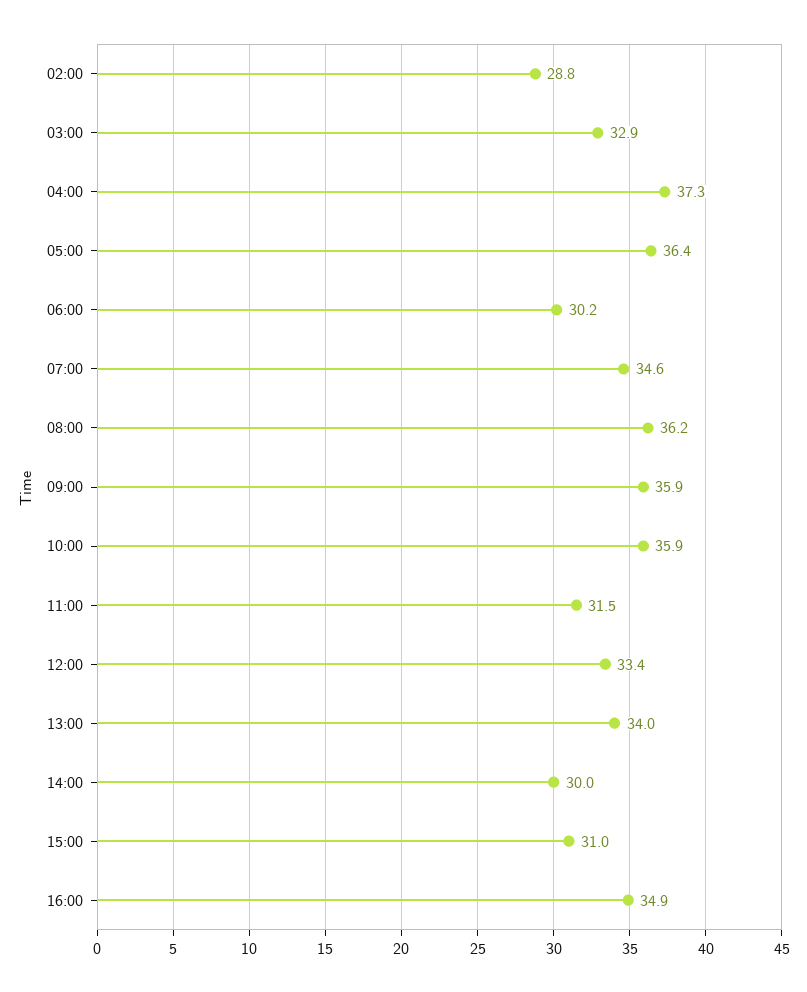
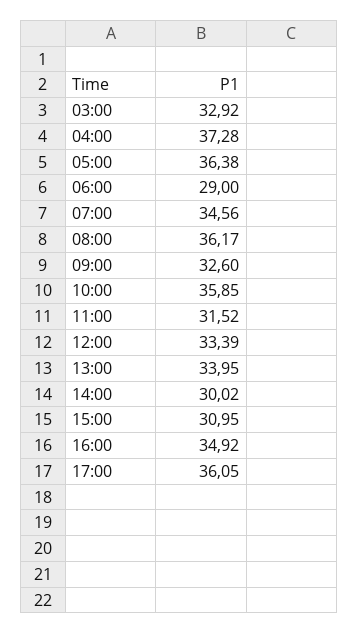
02:00: 28.8 -> none
06:00: 30.2 -> 29
09:00: 35.9 -> 32.6
17:00: none -> 36.05

